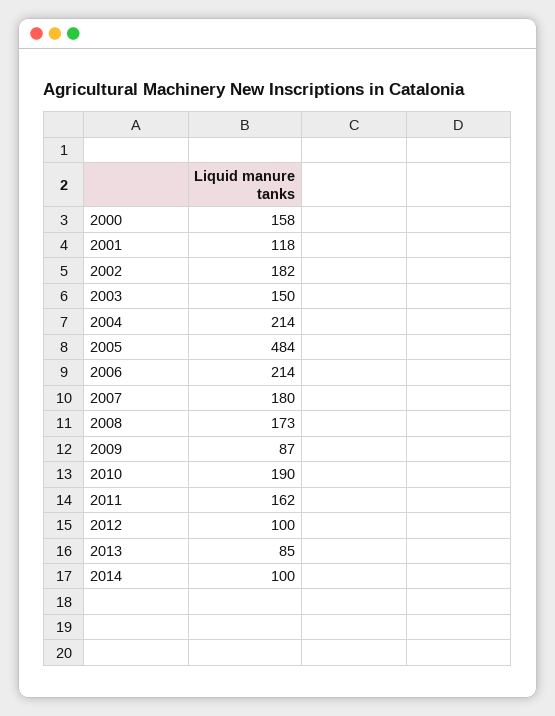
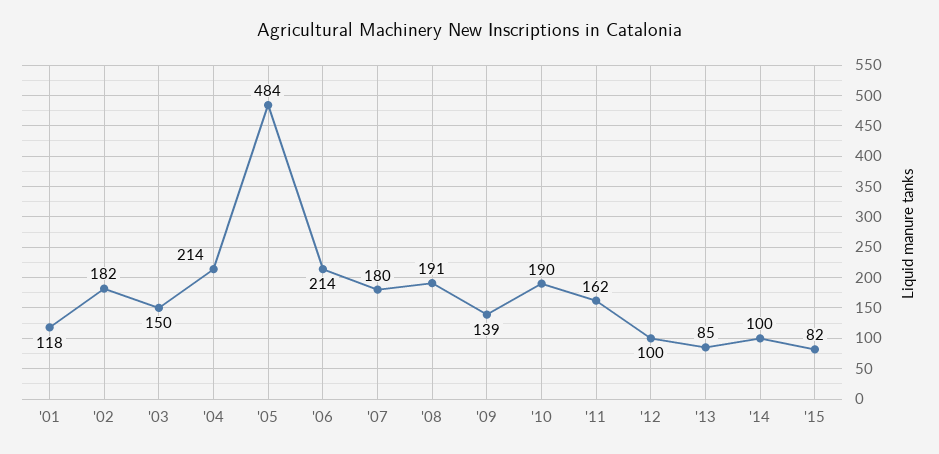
2000: 158 -> none
2008: 173 -> 191
2009: 87 -> 139
'15: none -> 82

